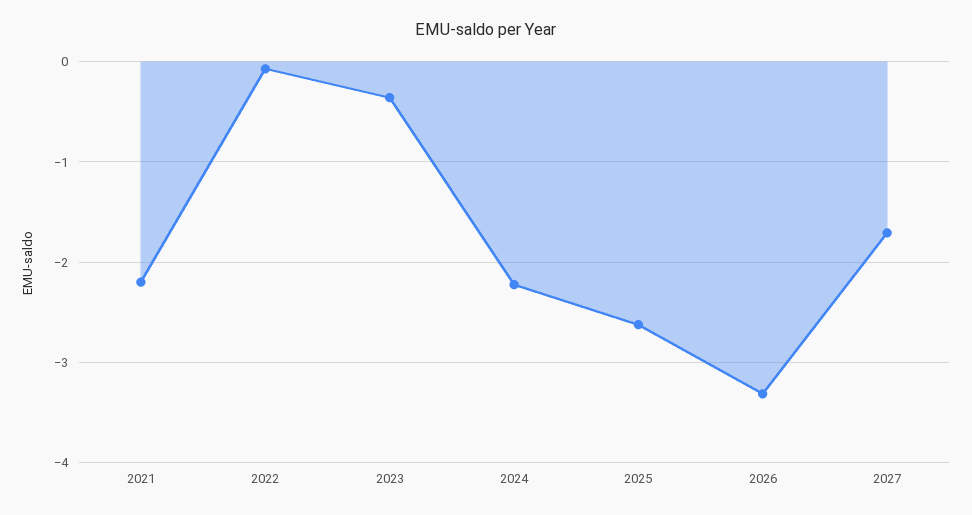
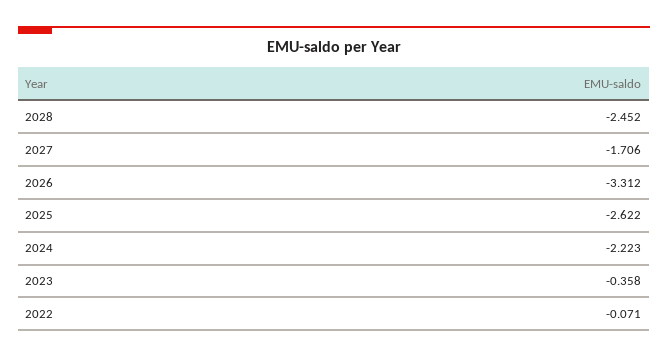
2021: -2.2 -> none
2028: none -> -2.452

